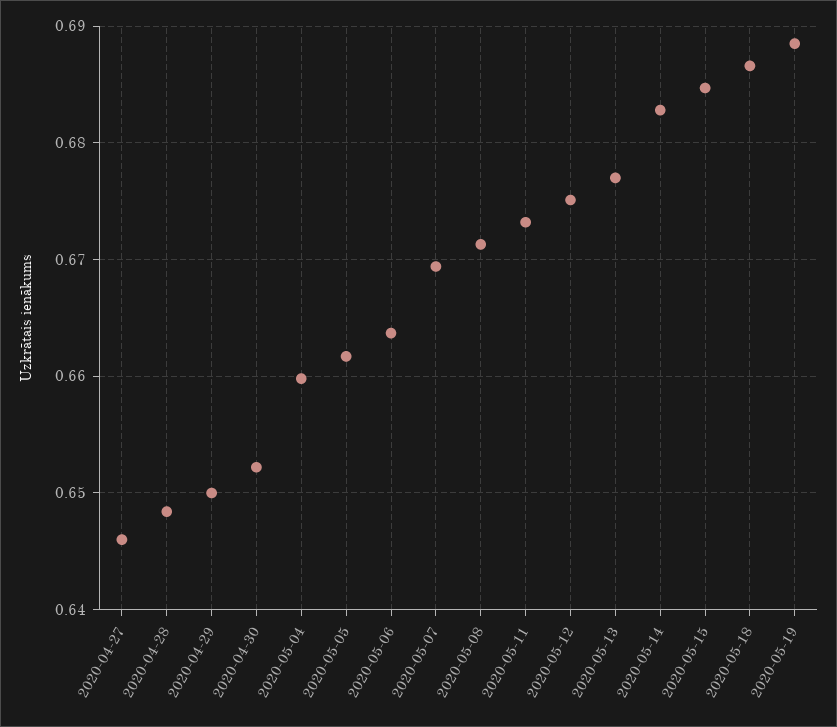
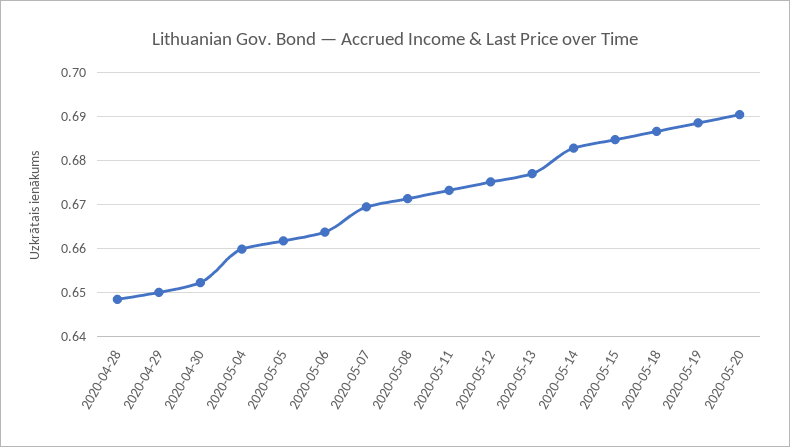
2020-04-27: 0.646 -> none
2020-05-20: none -> 0.69

